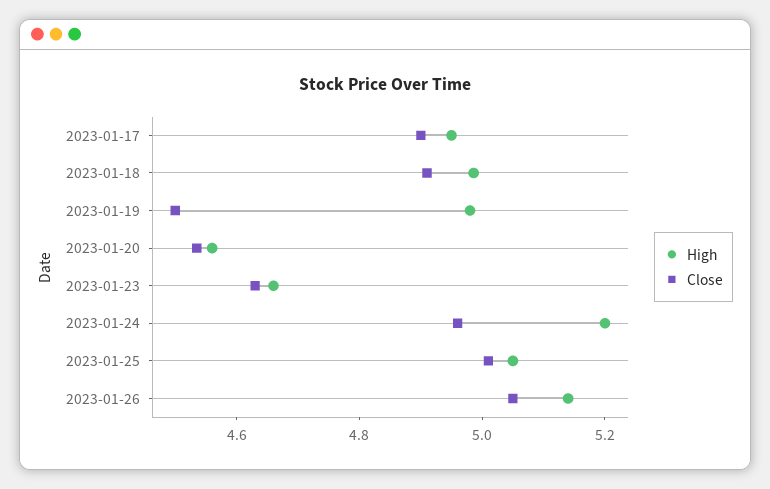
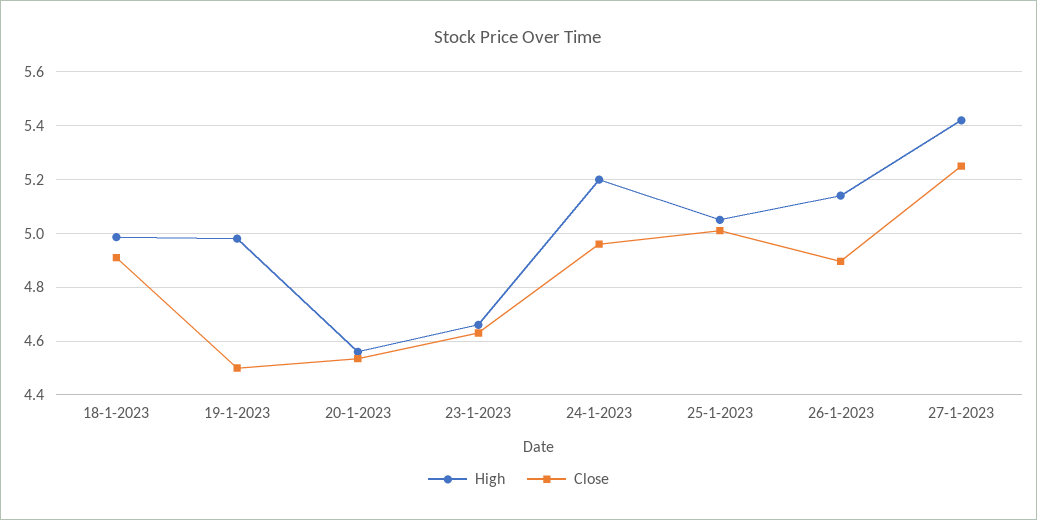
High, 2023-01-17: 4.95 -> none
Close, 2023-01-17: 4.9 -> none
Close, 2023-01-26: 5.05 -> 4.9
High, 27-1-2023: none -> 5.425
Close, 27-1-2023: none -> 5.25

